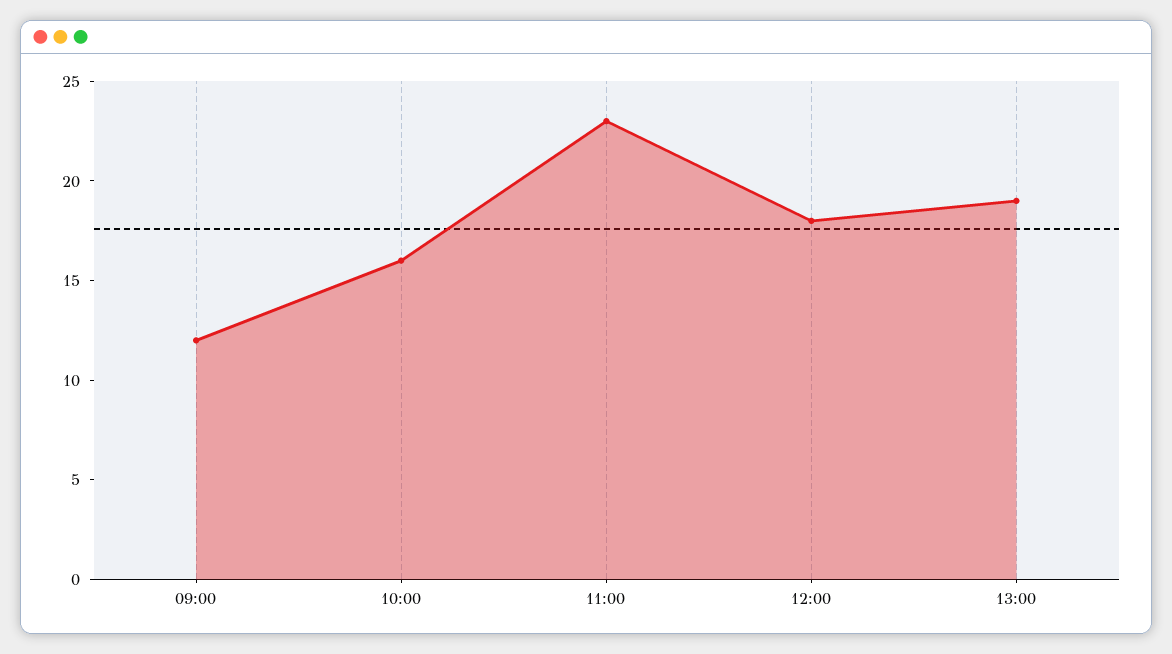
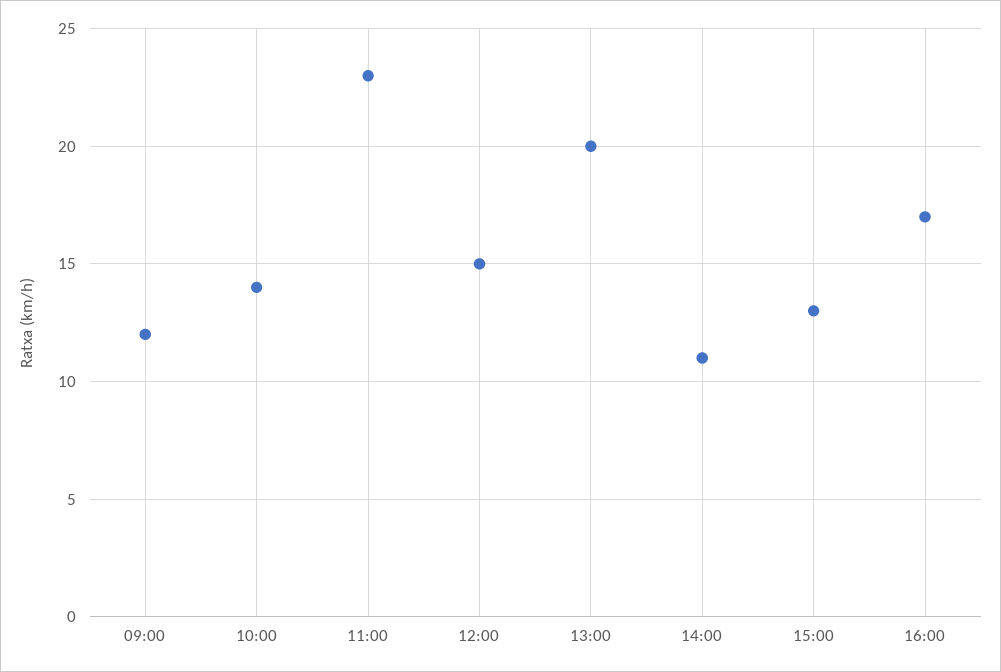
10:00: 16 -> 14
12:00: 18 -> 15
13:00: 19 -> 20
14:00: none -> 11
15:00: none -> 13
16:00: none -> 17

